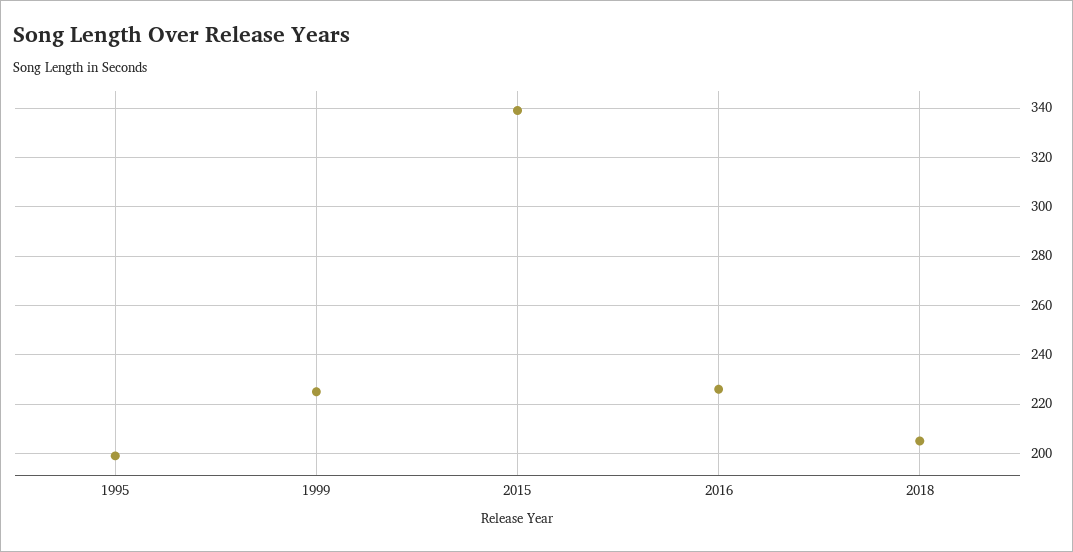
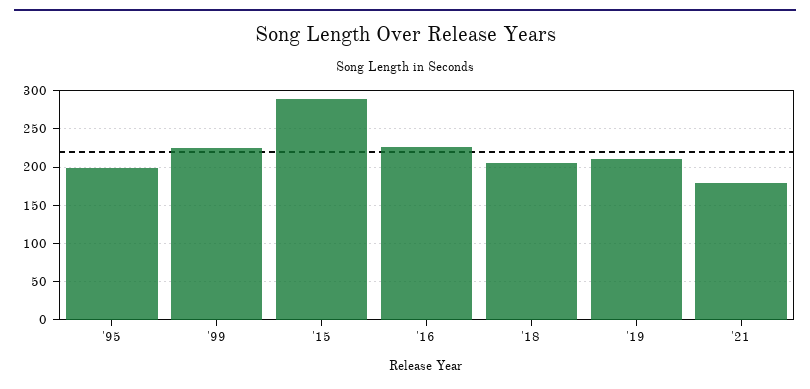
2015: 340 -> 290
'19: none -> 210
'21: none -> 180

